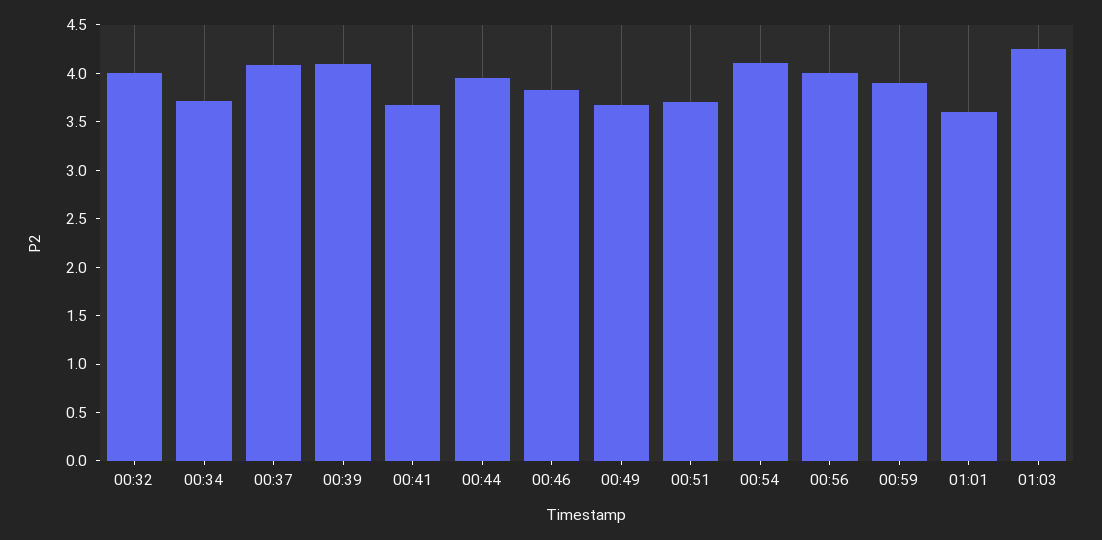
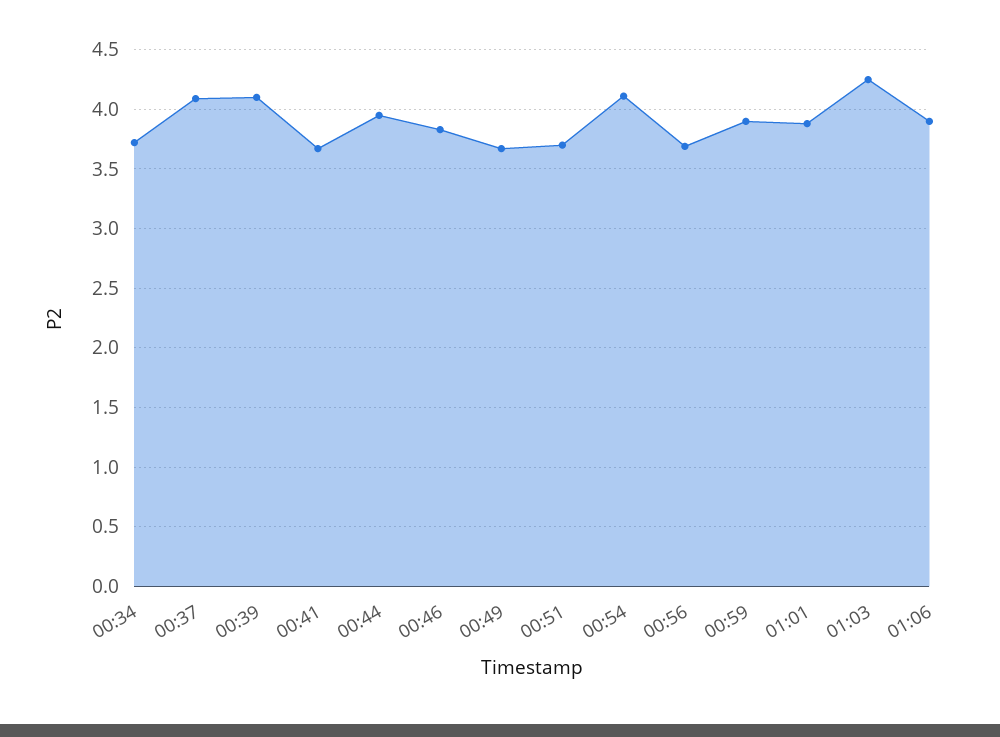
00:32: 4 -> none
00:56: 4 -> 3.7
01:01: 3.6 -> 3.9
01:06: none -> 3.9

